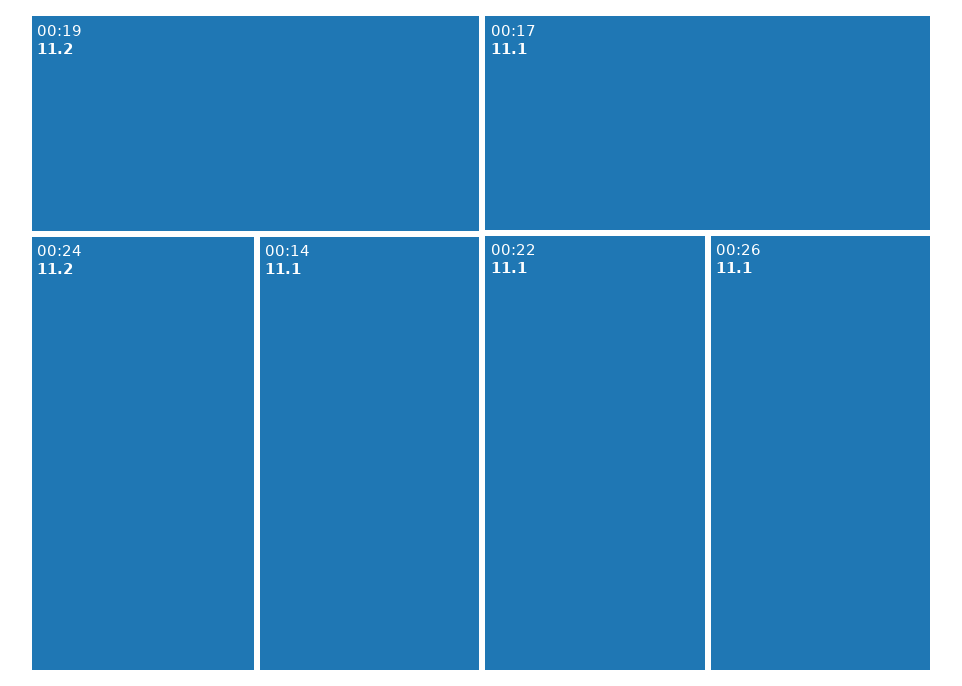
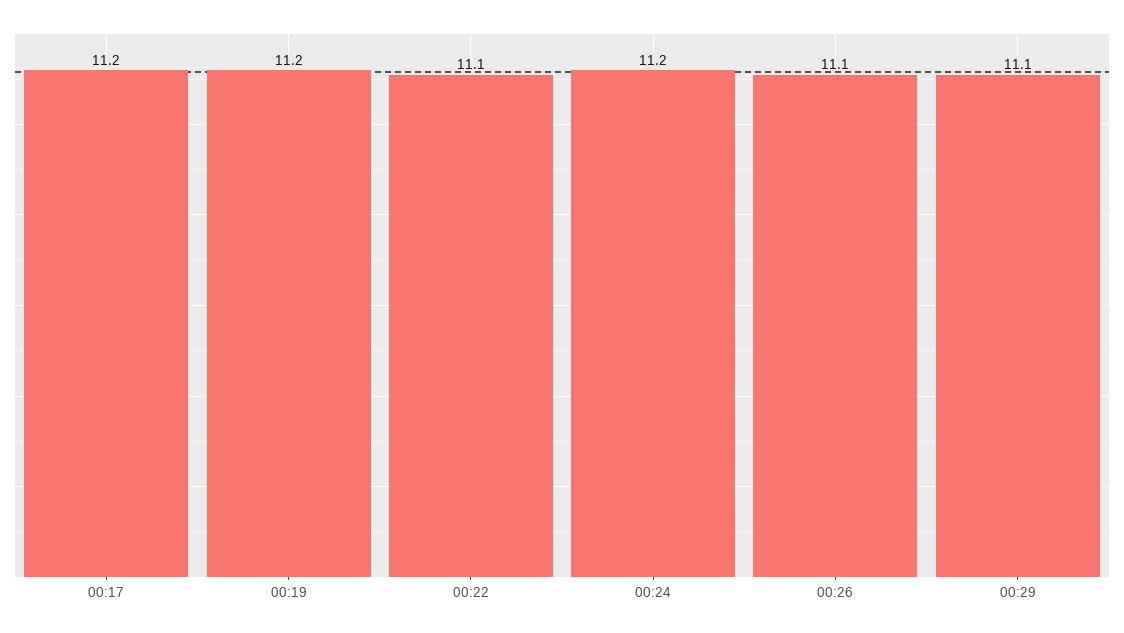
00:14: 11.1 -> none
00:17: 11.1 -> 11.2
00:29: none -> 11.1

